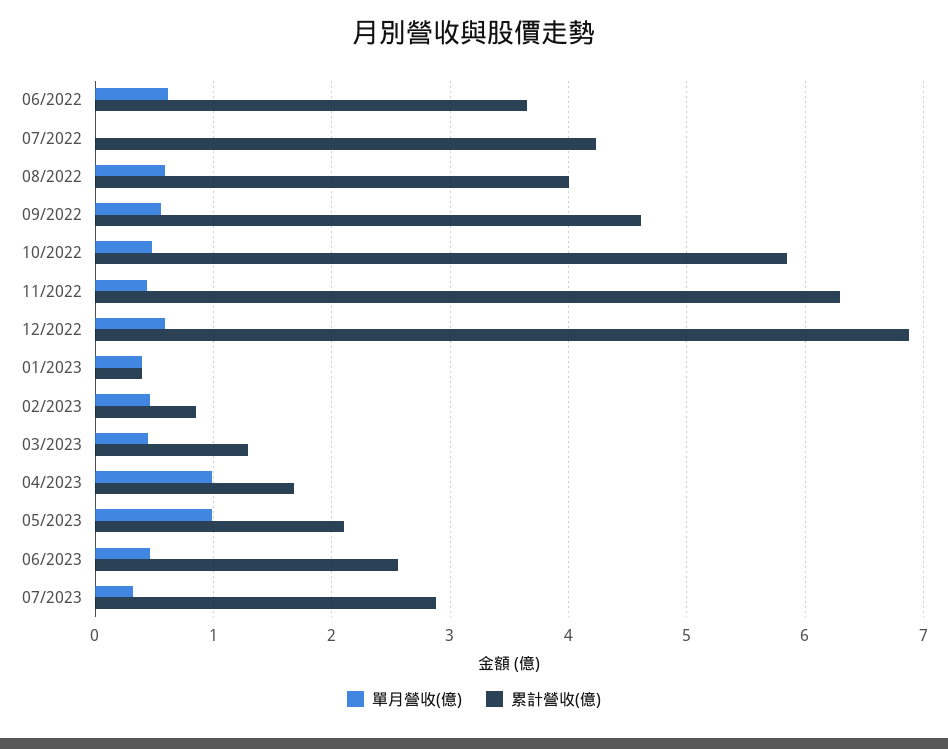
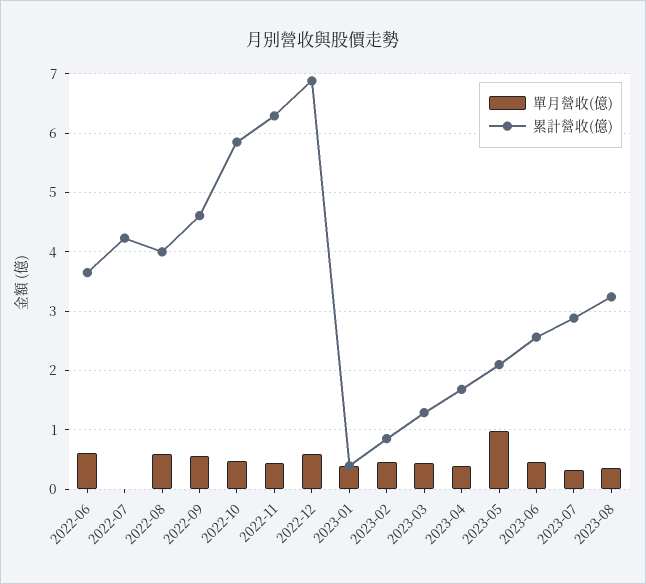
單月營收(億), 04/2023: 1 -> 0.4
單月營收(億), 2023-08: none -> 0.4
累計營收(億), 2023-08: none -> 3.2

